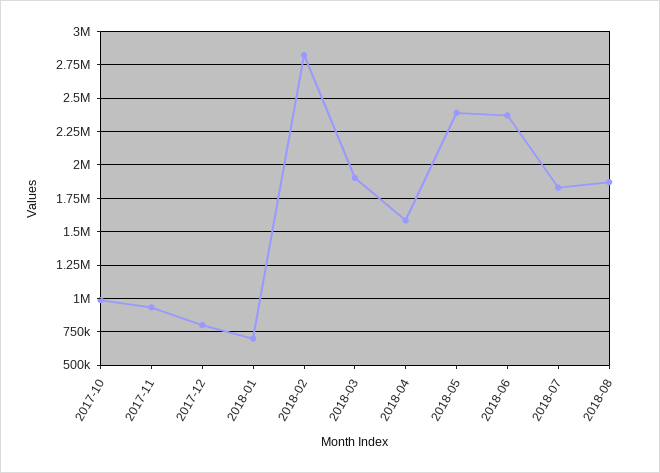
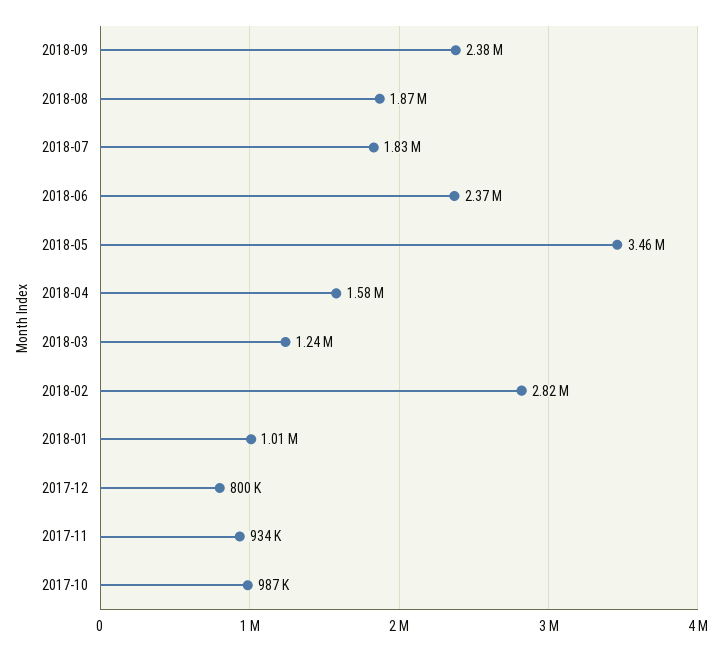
2018-01: 700000 -> 1010000
2018-03: 1900000 -> 1240000
2018-05: 2400000 -> 3460000
2018-09: none -> 2380000

